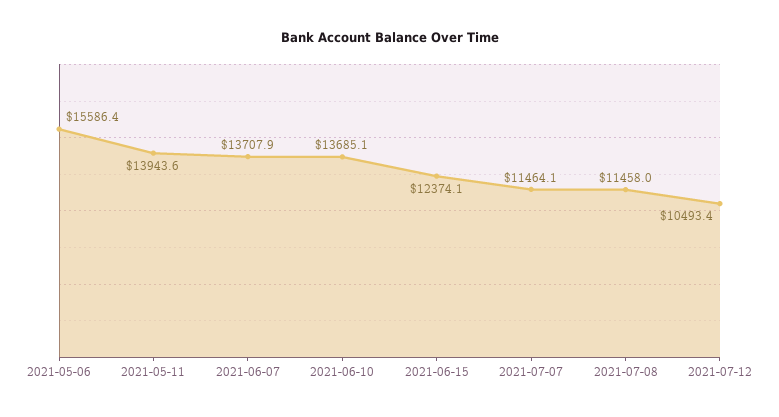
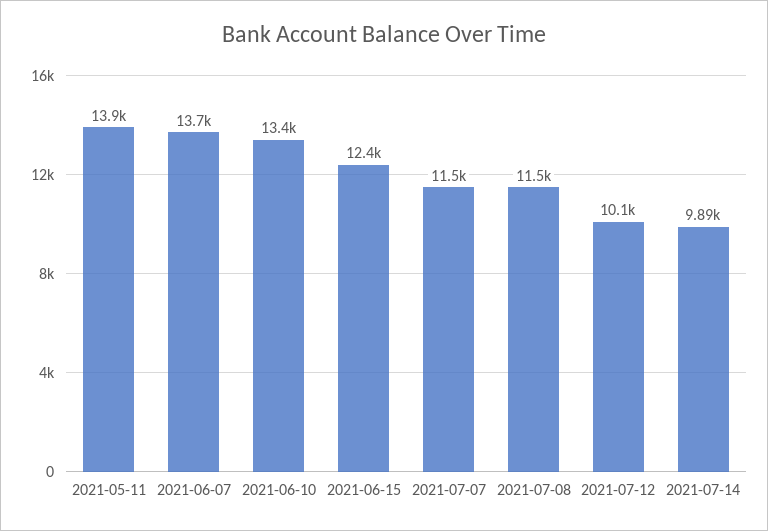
2021-05-06: 15586.4 -> none
2021-06-10: 13685.1 -> 13400
2021-07-12: 10493.4 -> 10100
2021-07-14: none -> 9890

